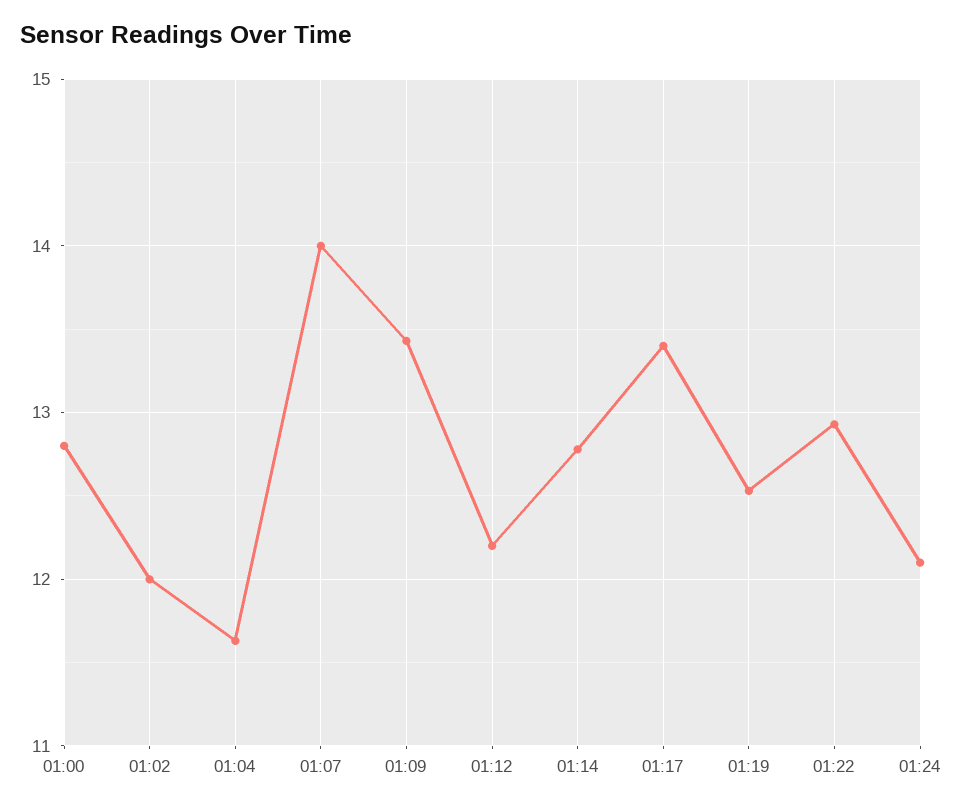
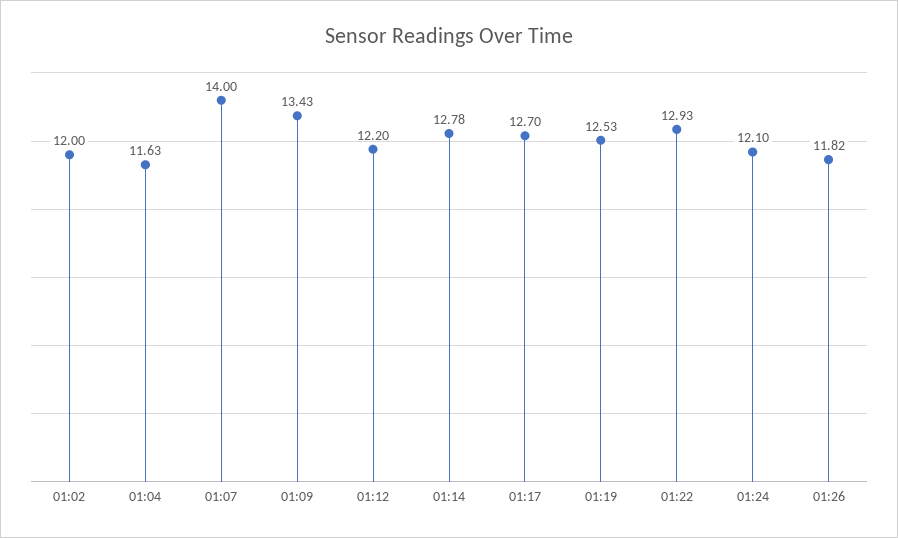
01:00: 12.8 -> none
01:17: 13.4 -> 12.7
01:26: none -> 11.82

